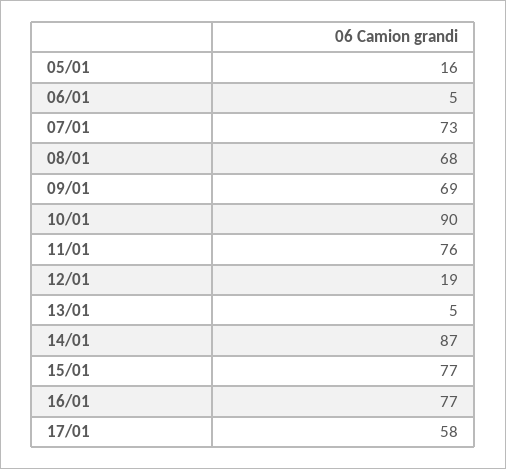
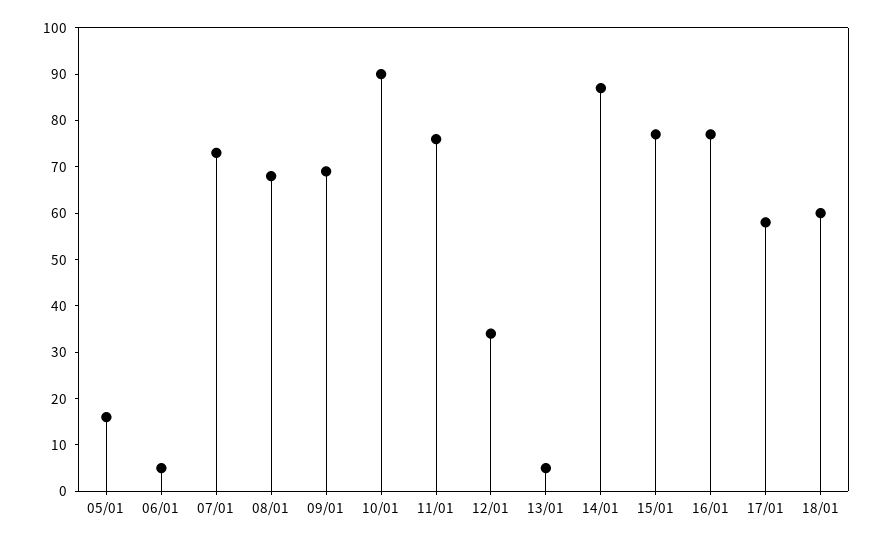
12/01: 19 -> 35
18/01: none -> 60

